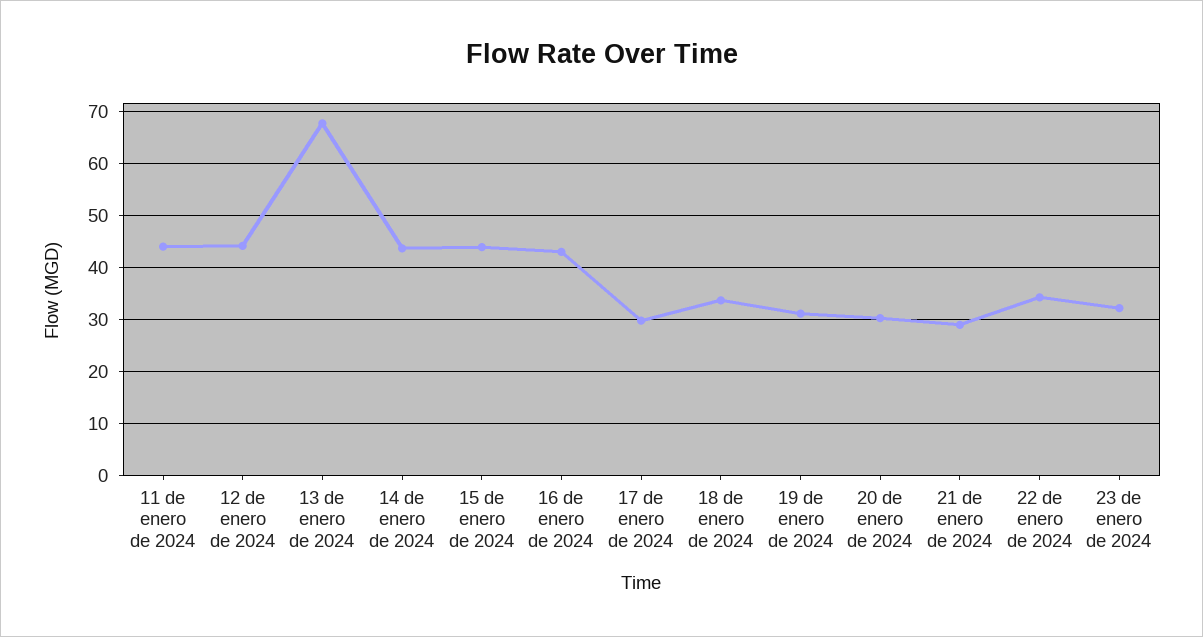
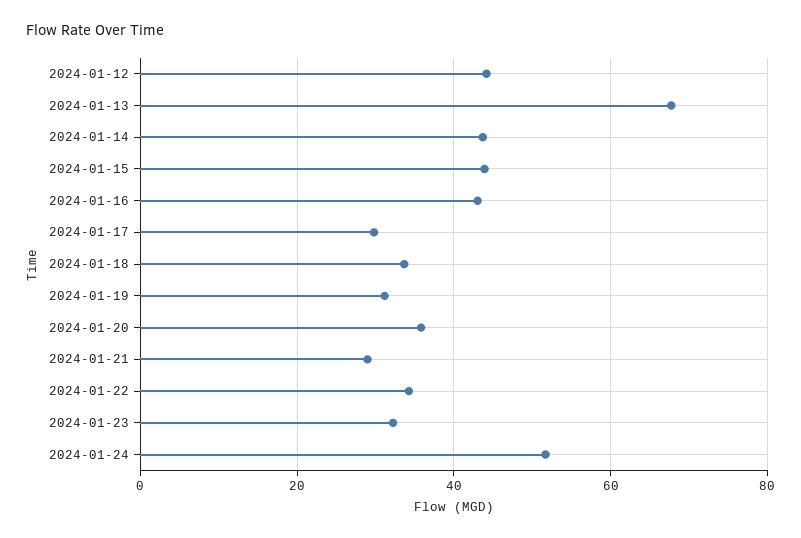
11 de enero de 2024: 44 -> none
20 de enero de 2024: 30 -> 36
2024-01-24: none -> 52

